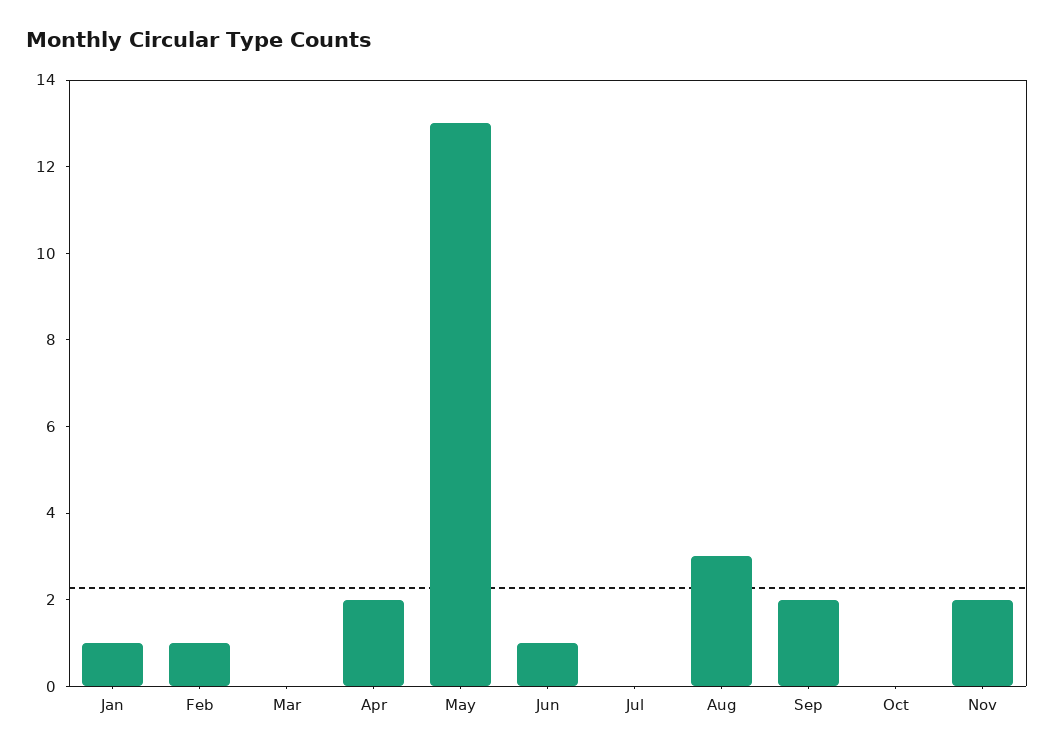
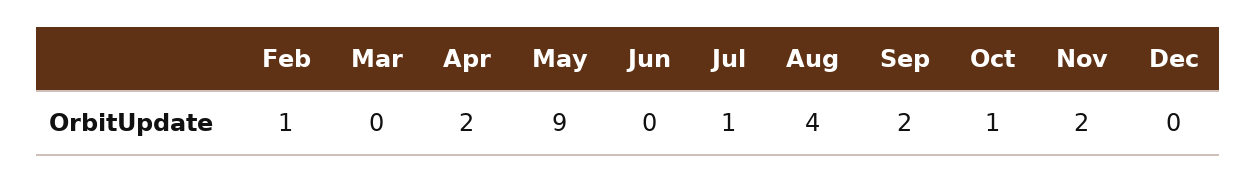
Jan: 1 -> none
May: 13 -> 9
Jun: 1 -> 0
Jul: 0 -> 1
Aug: 3 -> 4
Oct: 0 -> 1
Dec: none -> 0

